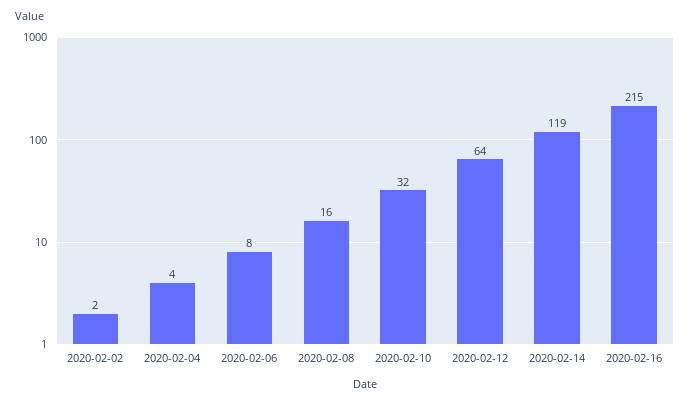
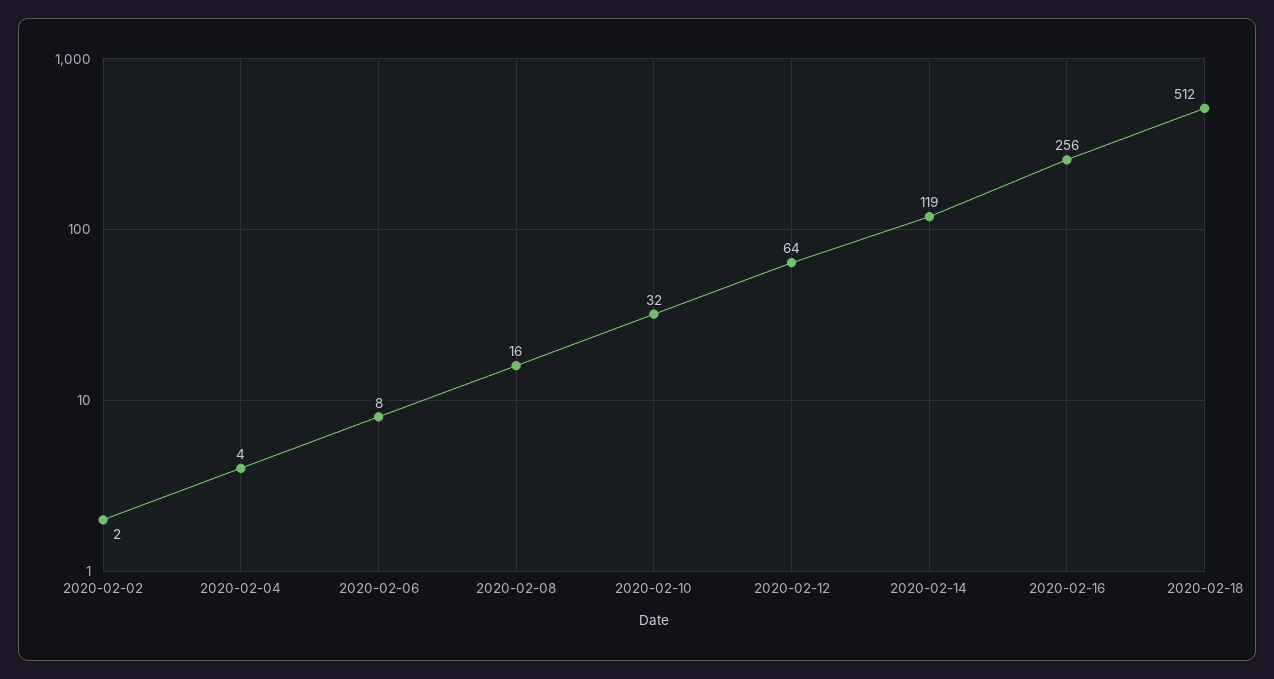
2020-02-16: 215 -> 256
2020-02-18: none -> 512

